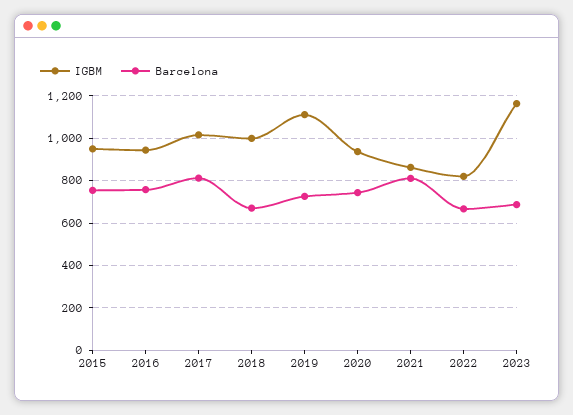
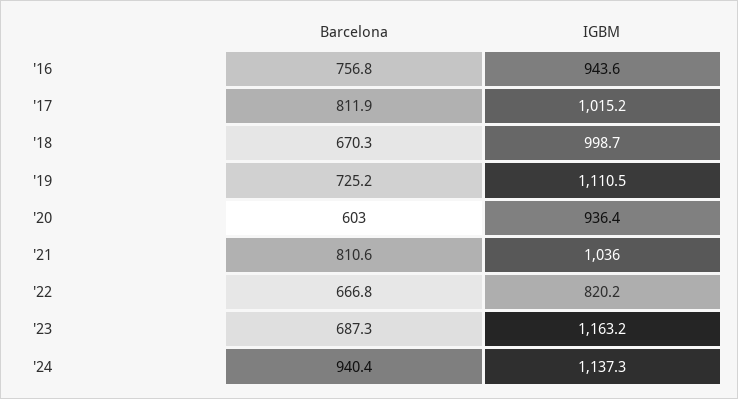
IGBM, 2015: 950 -> none
Barcelona, 2015: 750 -> none
Barcelona, 2020: 750 -> 603
IGBM, 2021: 850 -> 1036
Barcelona, '24: none -> 940.4
IGBM, '24: none -> 1137.3

